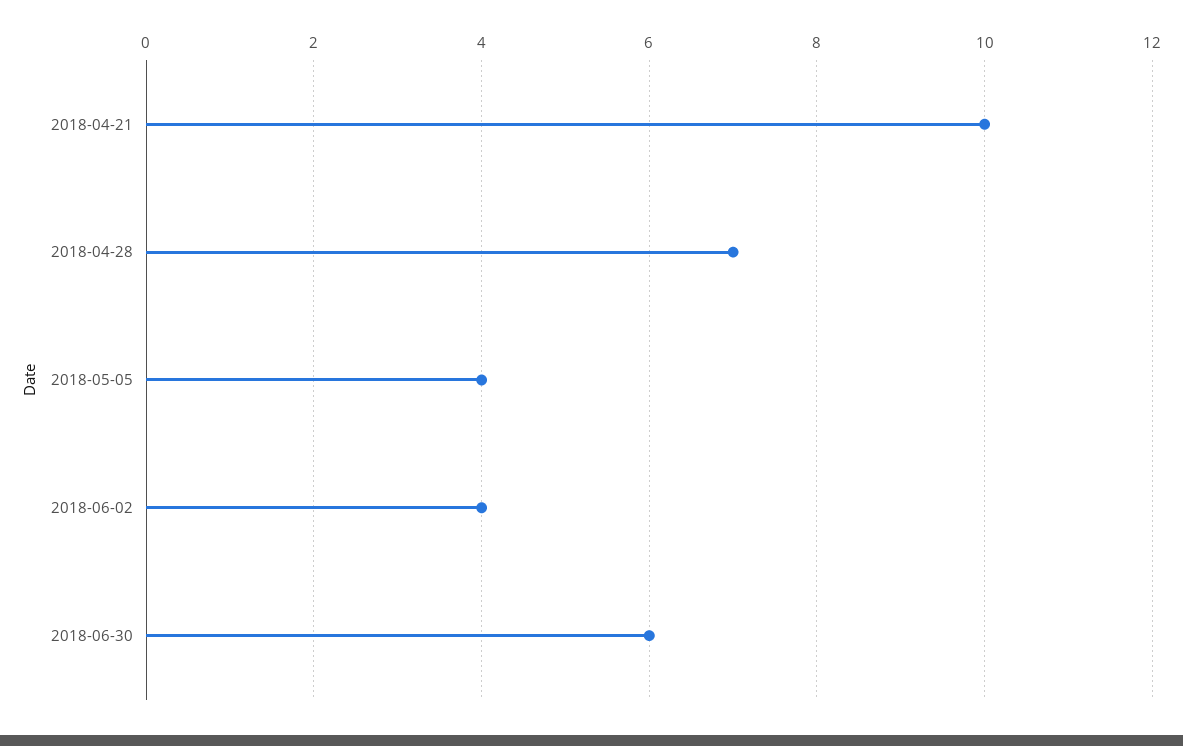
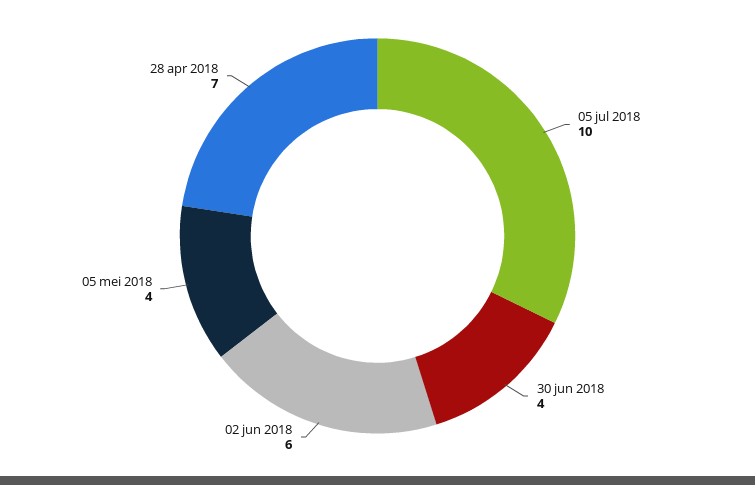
2018-04-21: 10 -> none
2018-06-02: 4 -> 6
2018-06-30: 6 -> 4
05 jul 2018: none -> 10

